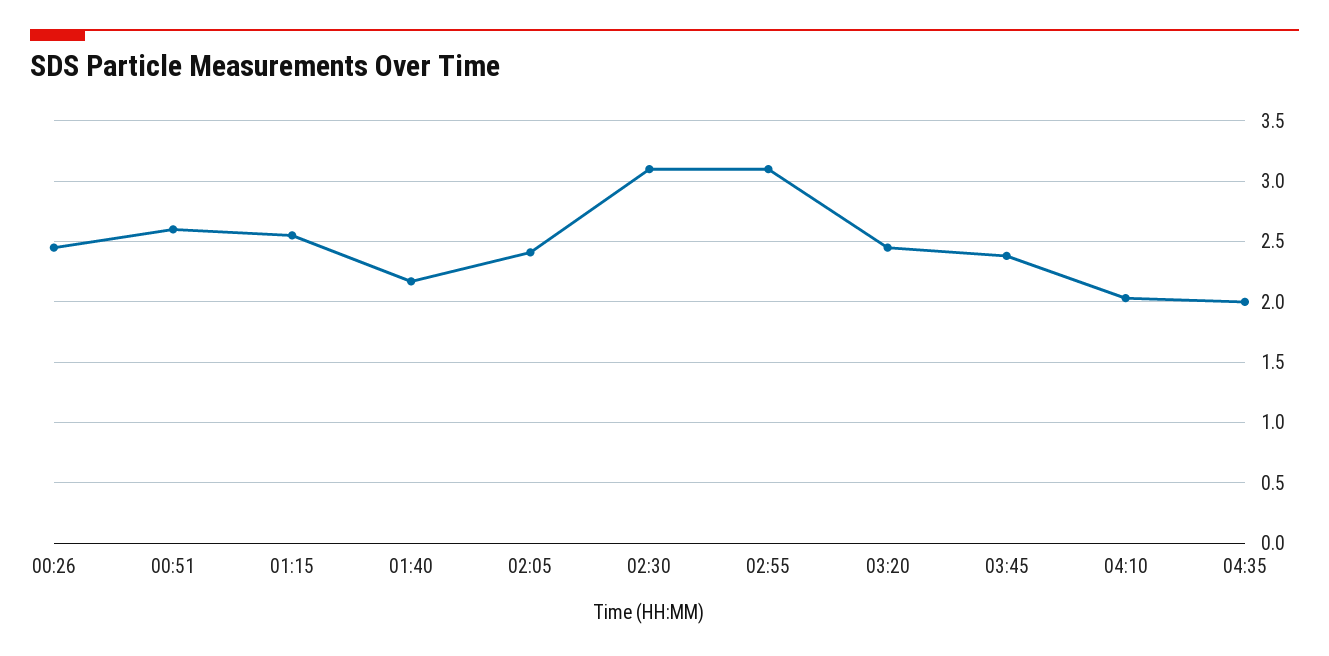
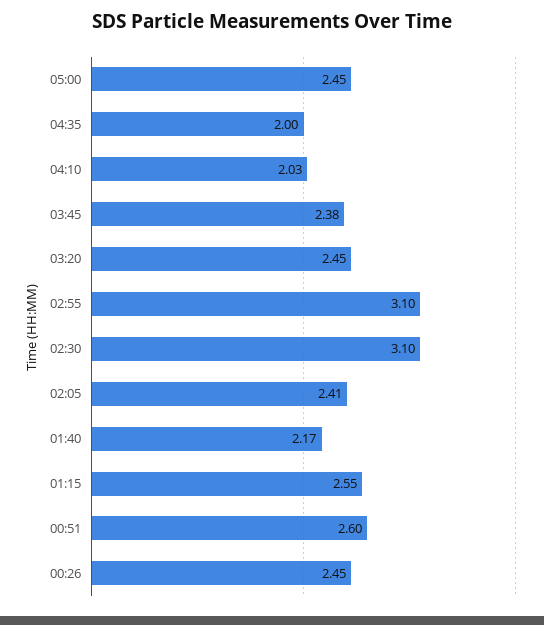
05:00: none -> 2.45

